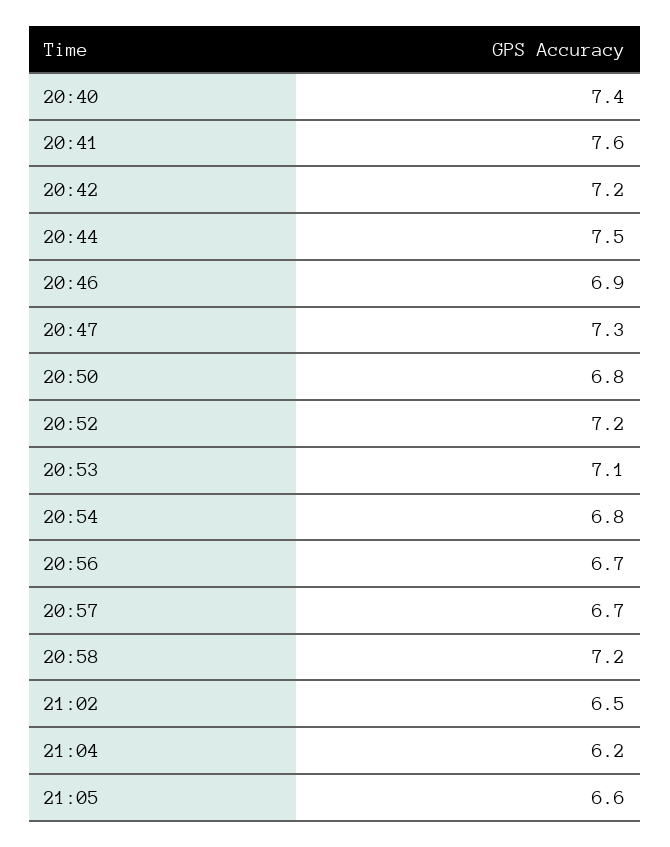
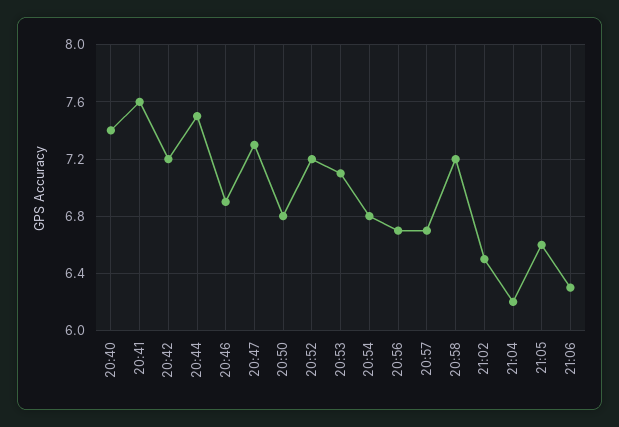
21:06: none -> 6.3

